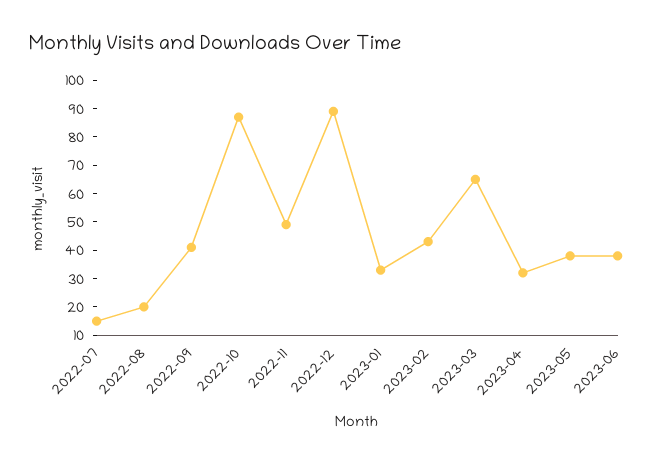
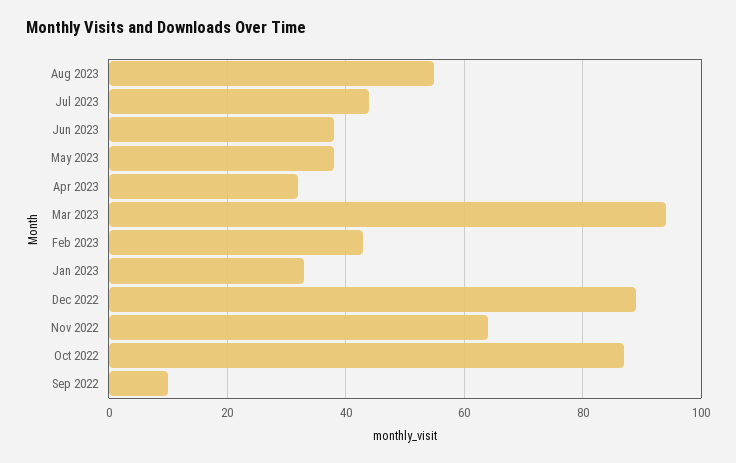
2022-07: 15 -> none
2022-08: 20 -> none
2022-09: 40 -> 10
2022-11: 50 -> 65
2023-03: 65 -> 95
Aug 2023: none -> 55
Jul 2023: none -> 45

